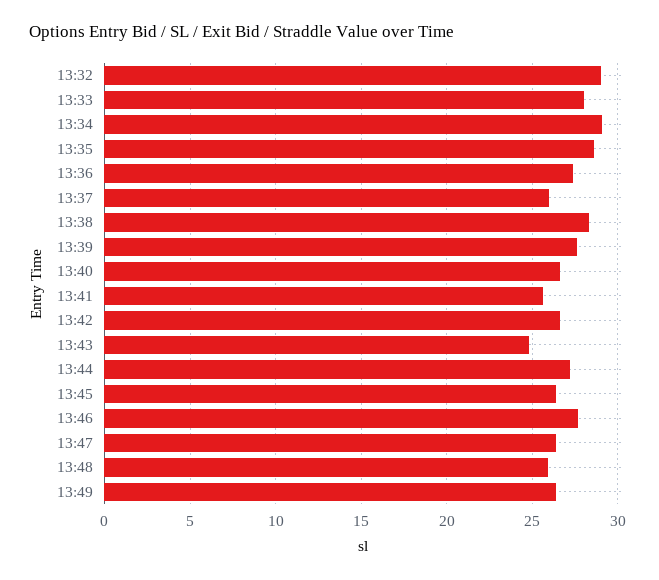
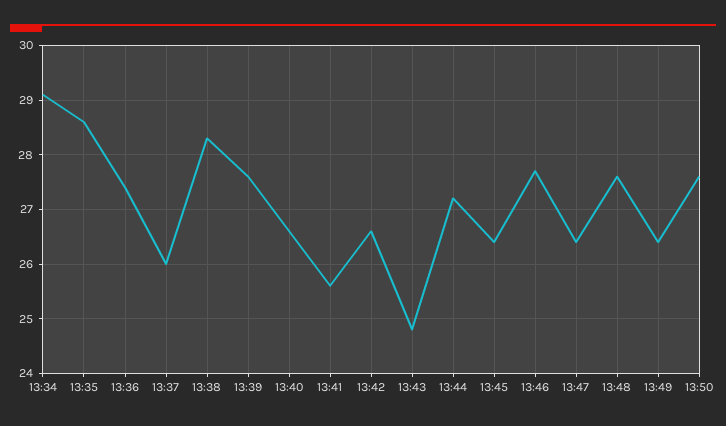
13:32: 29 -> none
13:33: 28 -> none
13:48: 26 -> 27.5
13:50: none -> 27.5

